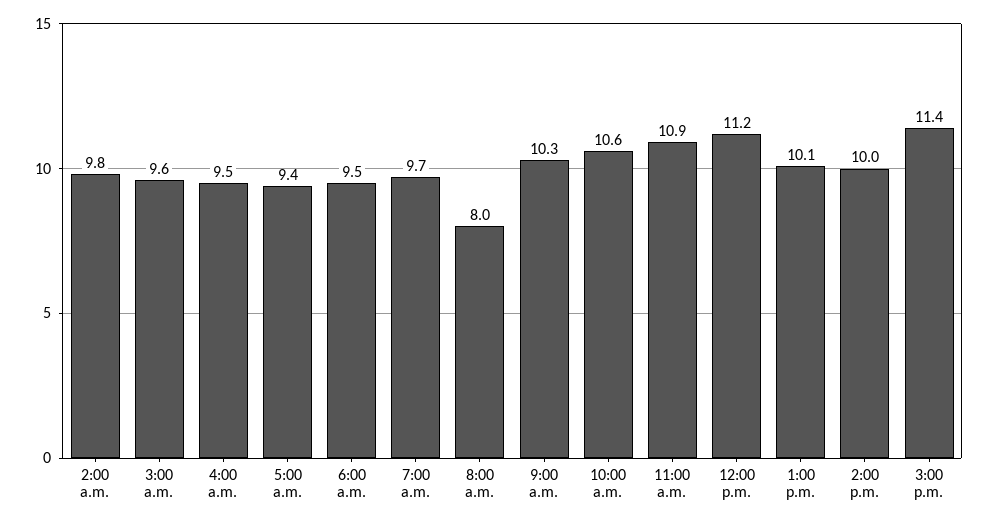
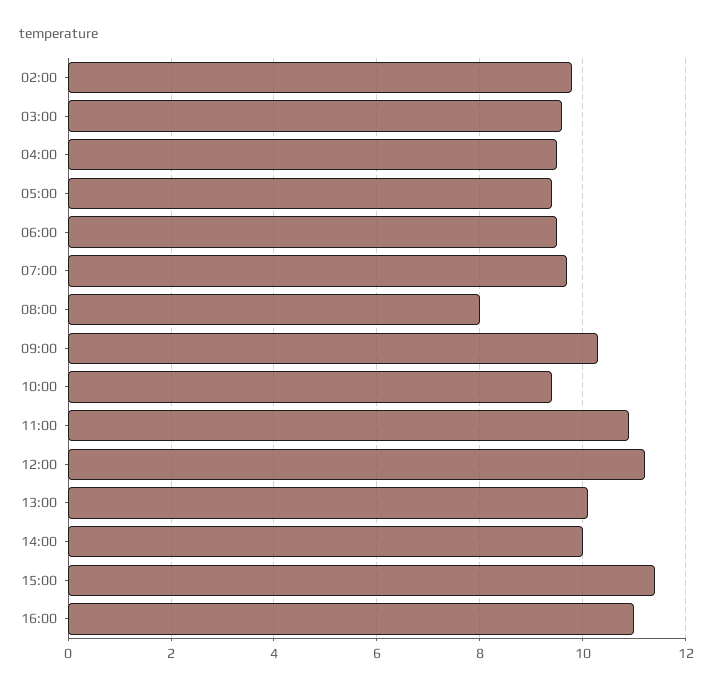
10:00 a.m.: 10.6 -> 9.5
16:00: none -> 11

